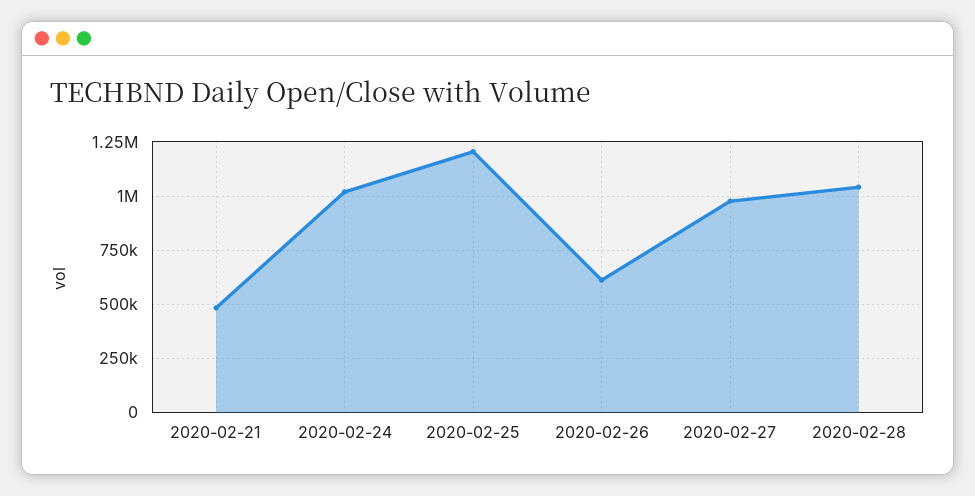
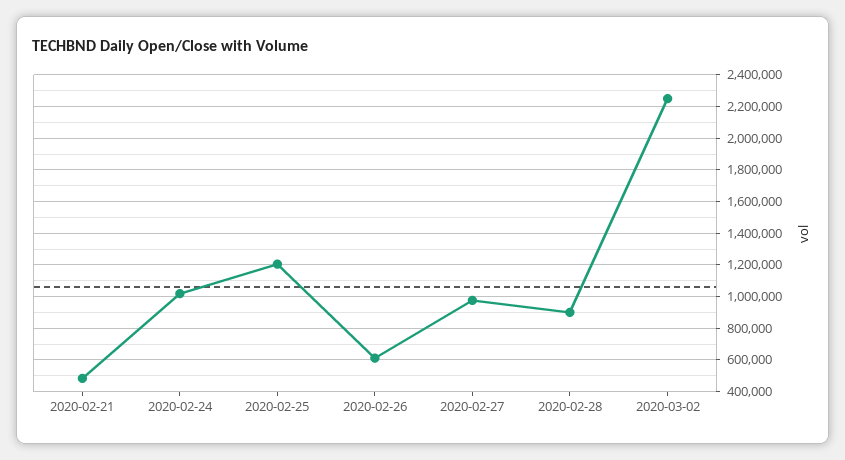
2020-02-28: 1050000 -> 900000
2020-03-02: none -> 2250000

